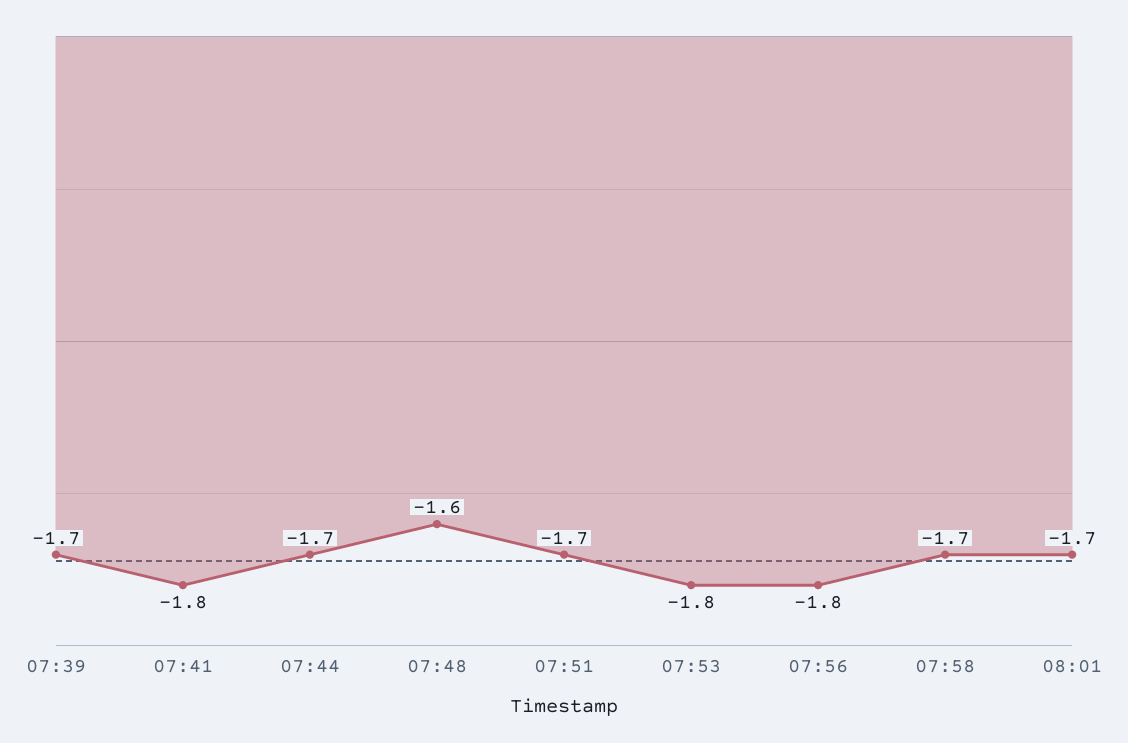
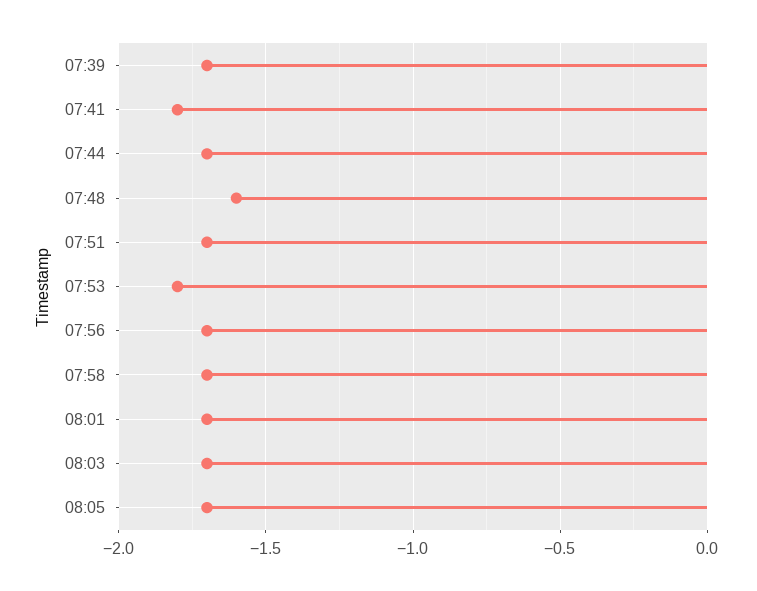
07:56: -1.8 -> -1.7
08:03: none -> -1.7
08:05: none -> -1.7

